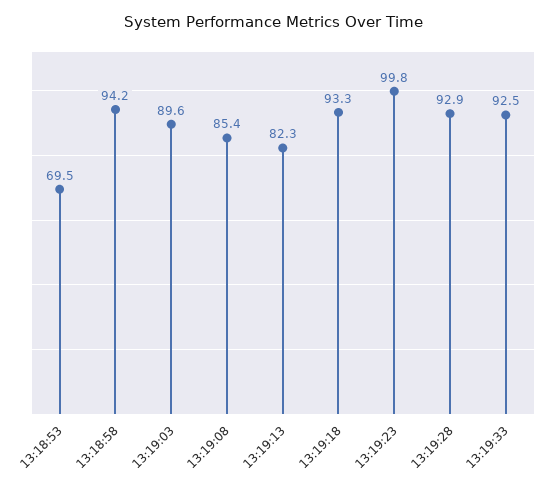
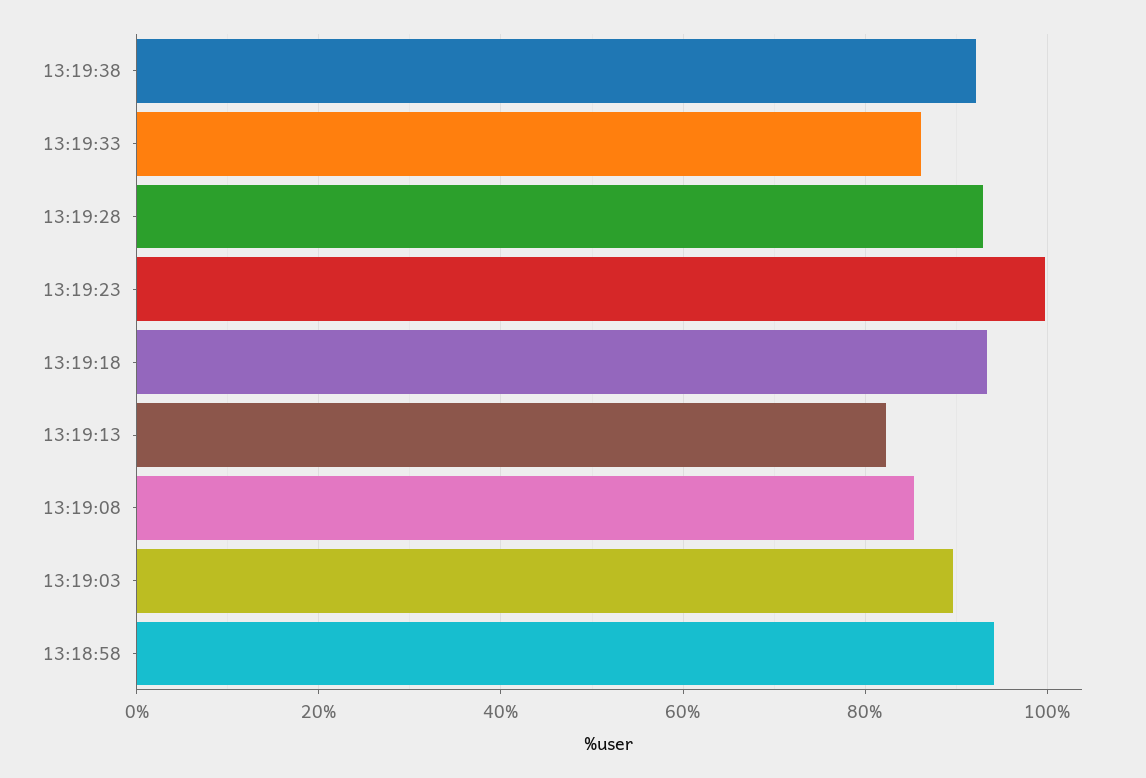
13:18:53: 69.5 -> none
13:19:33: 92.5 -> 86
13:19:38: none -> 92

